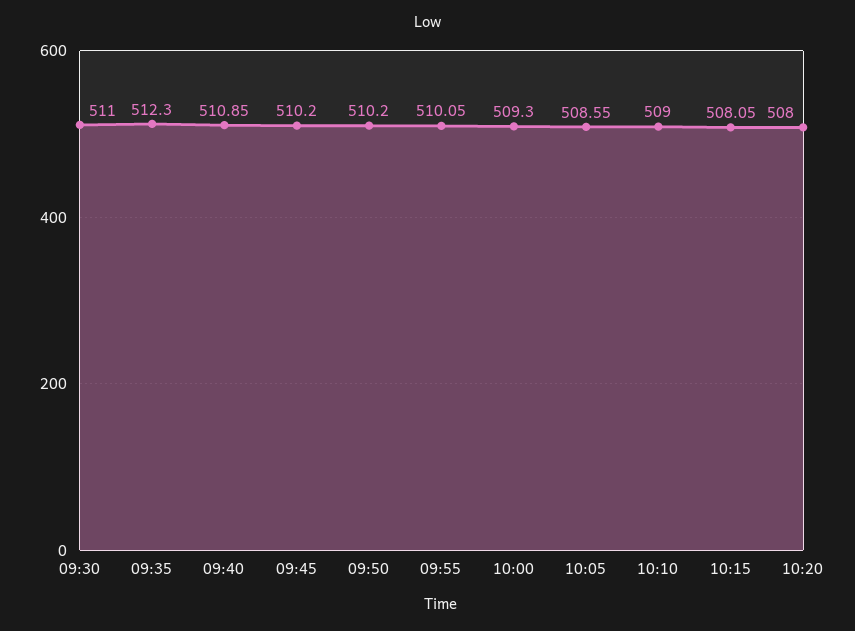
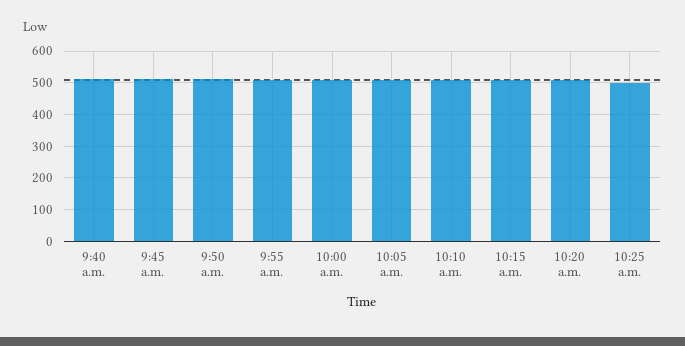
09:30: 511 -> none
09:35: 512.3 -> none
10:25 a.m.: none -> 500

